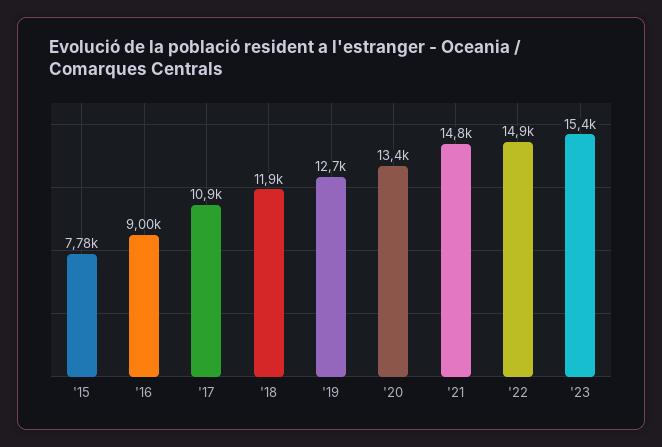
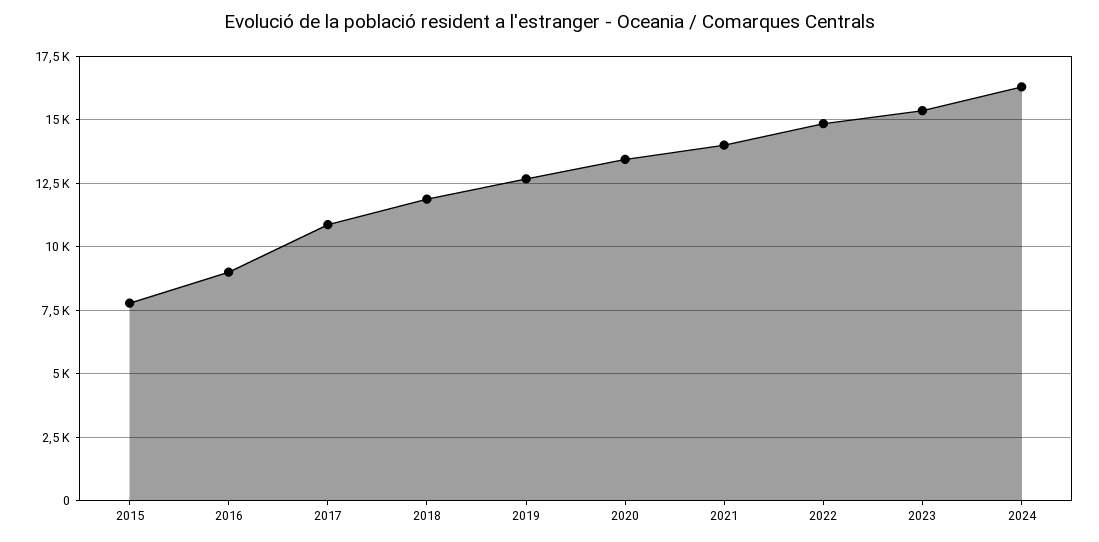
'21: 14800 -> 14000
2024: none -> 16250

